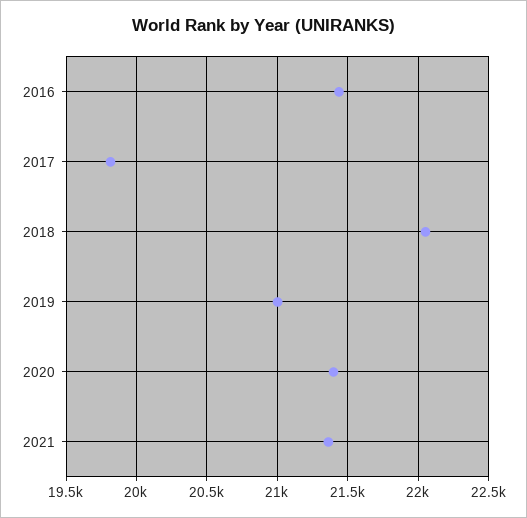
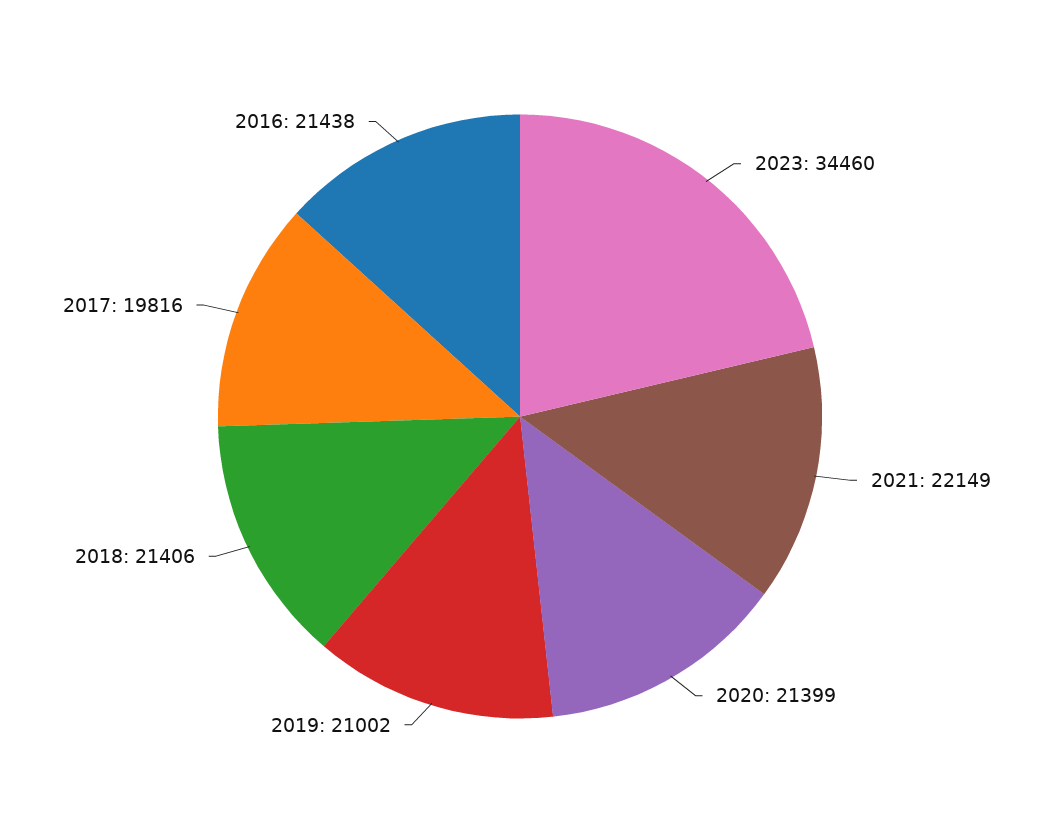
2018: 22050 -> 21406
2021: 21350 -> 22149
2023: none -> 34460

